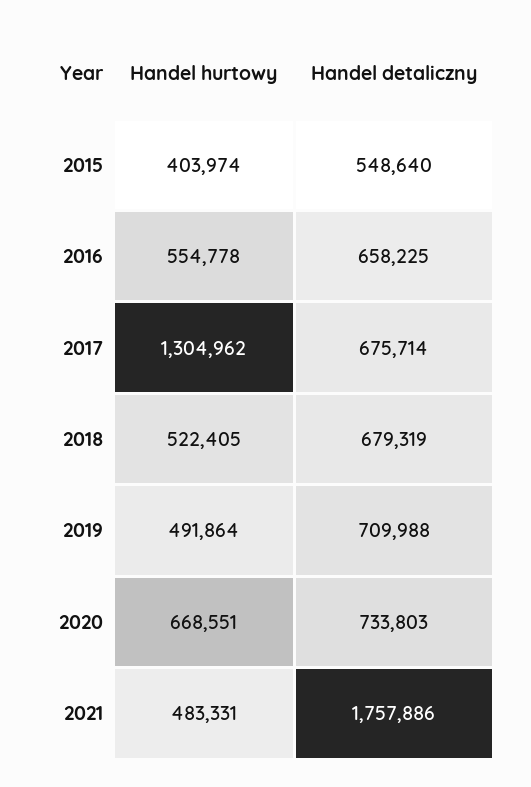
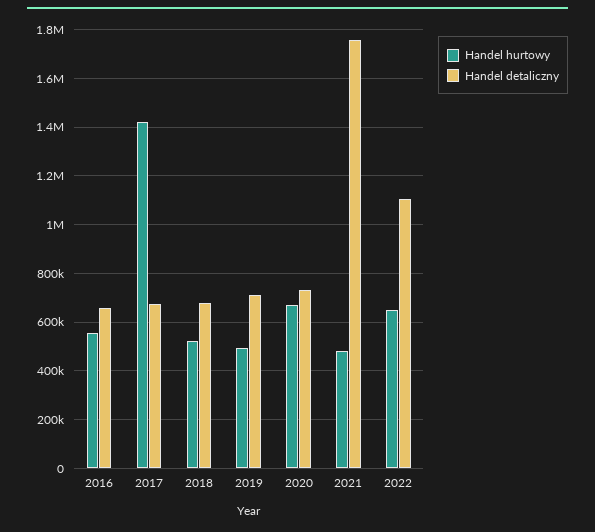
Handel hurtowy, 2015: 403974 -> none
Handel detaliczny, 2015: 548640 -> none
Handel hurtowy, 2017: 1304962 -> 1425000
Handel hurtowy, 2022: none -> 650000
Handel detaliczny, 2022: none -> 1100000

